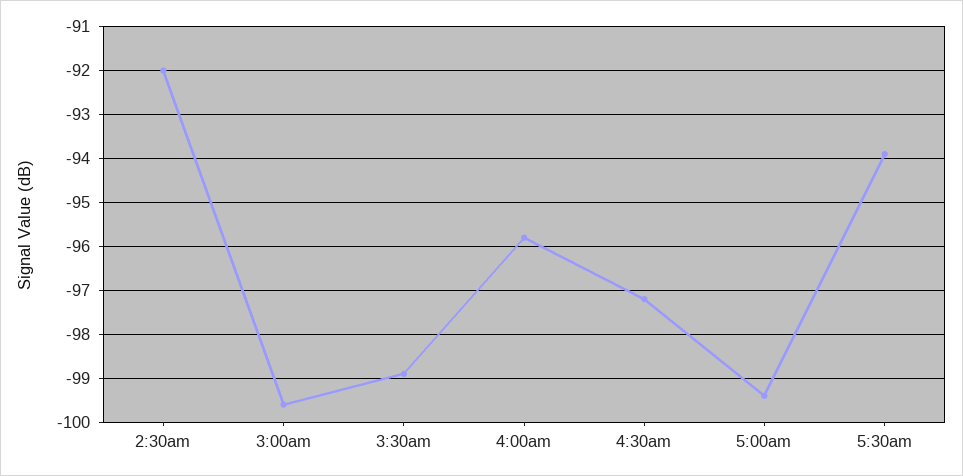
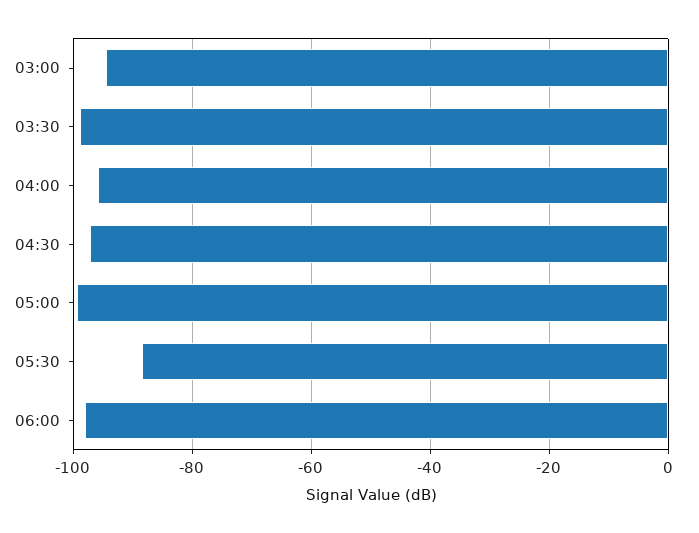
2:30am: -92 -> none
3:00am: -99.5 -> -94
5:30am: -94 -> -88
06:00: none -> -98

